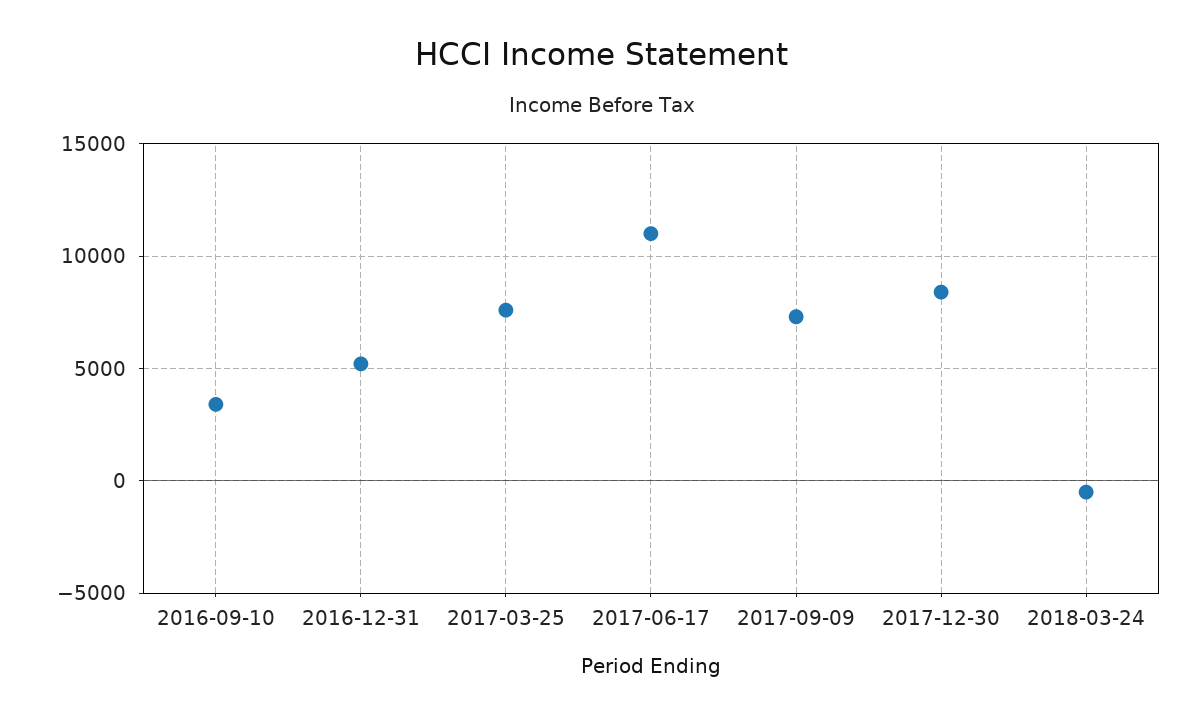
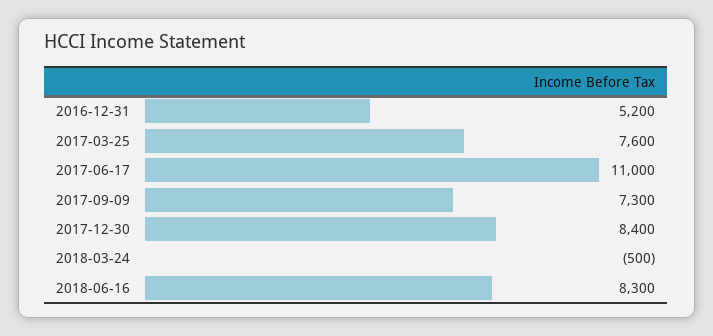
2016-09-10: 3500 -> none
2018-06-16: none -> 8300

